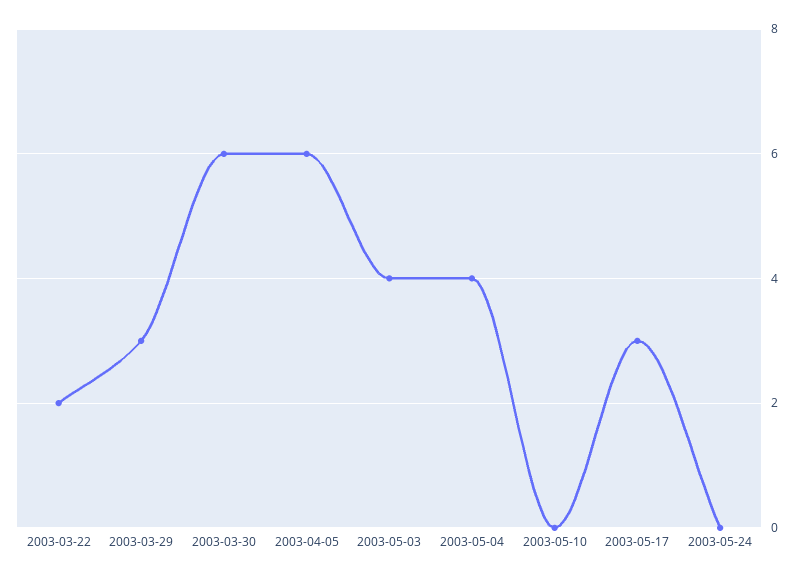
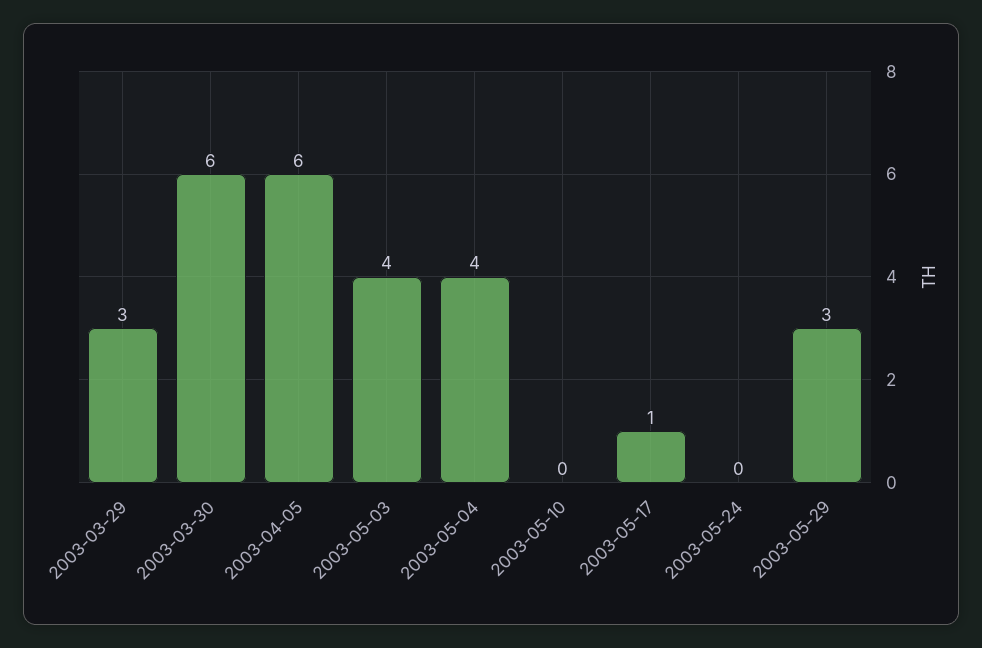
2003-03-22: 2 -> none
2003-05-17: 3 -> 1
2003-05-29: none -> 3

